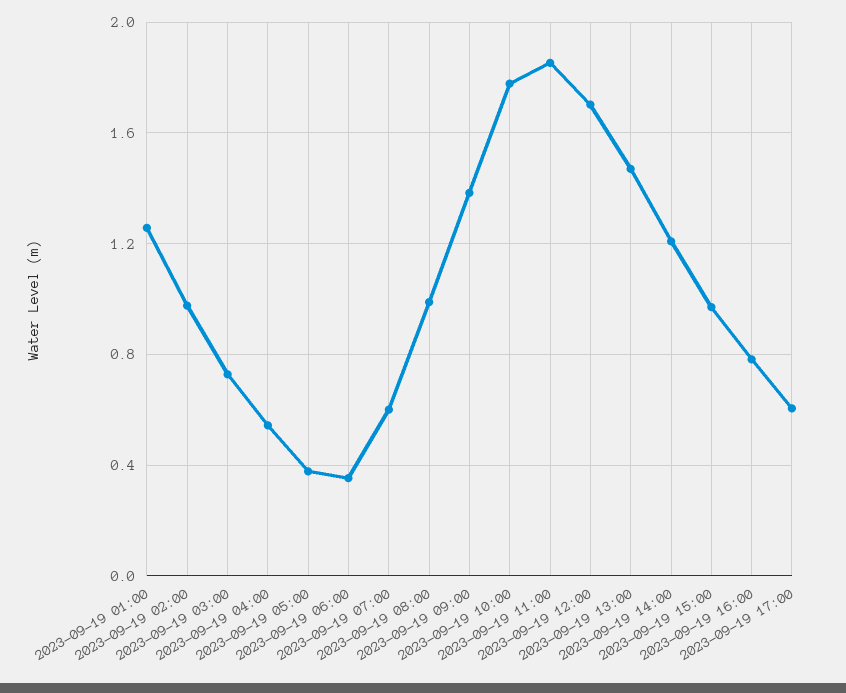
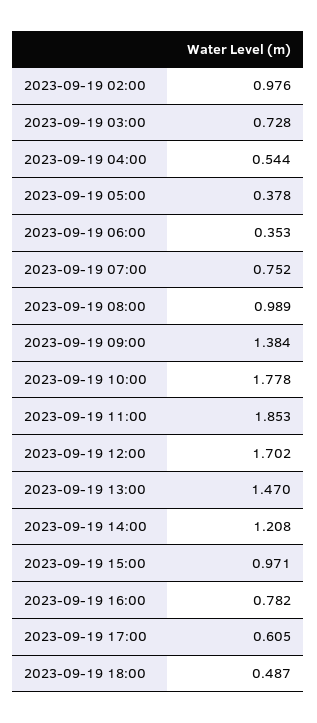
2023-09-19 01:00: 1.25 -> none
2023-09-19 07:00: 0.6 -> 0.752
2023-09-19 18:00: none -> 0.487

